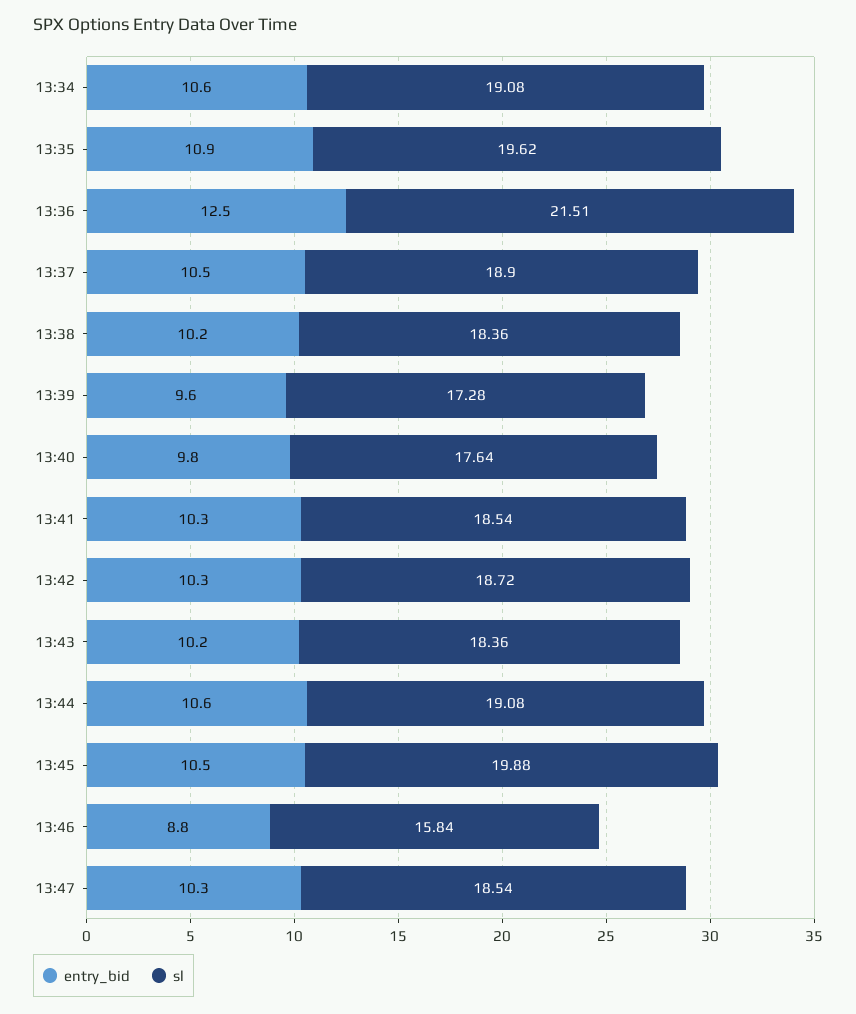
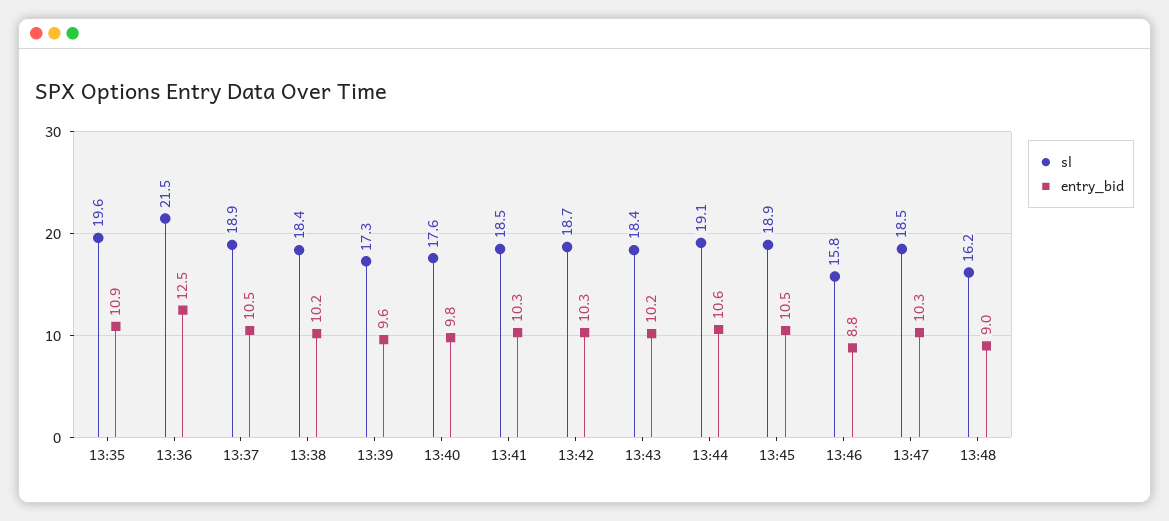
entry_bid, 13:34: 10.6 -> none
sl, 13:34: 19.08 -> none
sl, 13:45: 19.88 -> 18.9
sl, 13:48: none -> 16.2
entry_bid, 13:48: none -> 9

